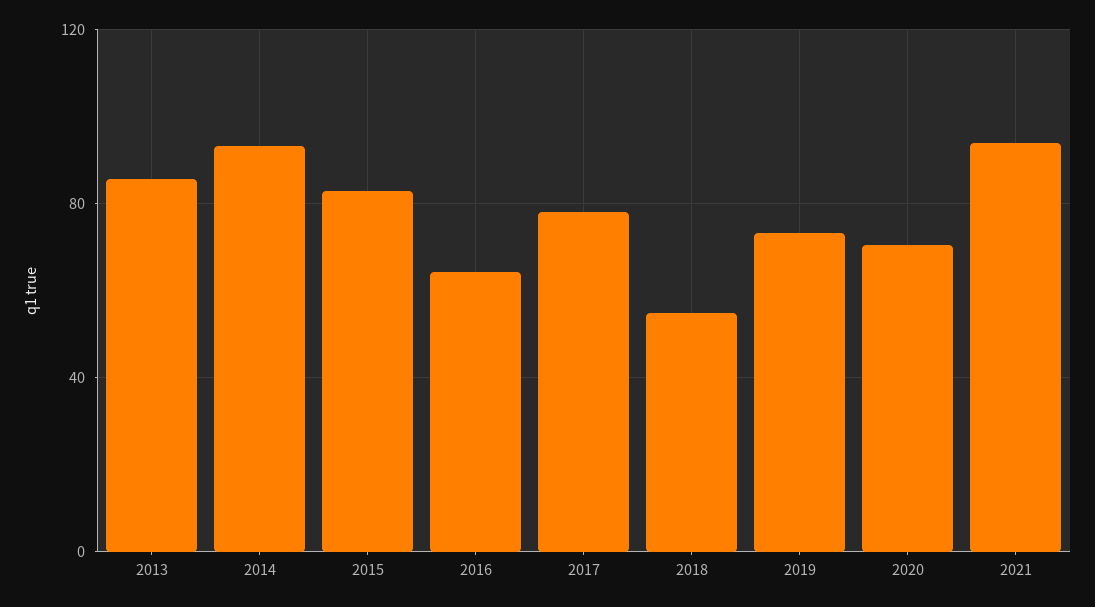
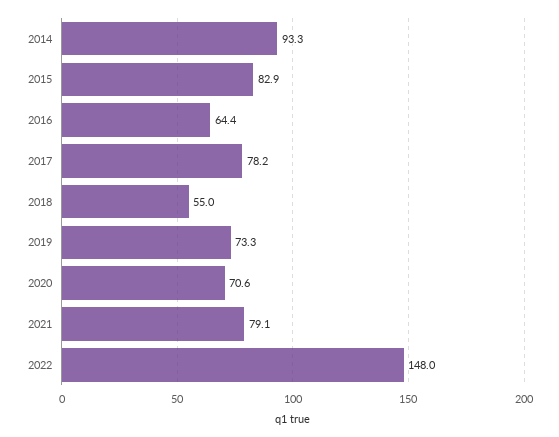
2013: 85 -> none
2021: 95 -> 79.1
2022: none -> 148

